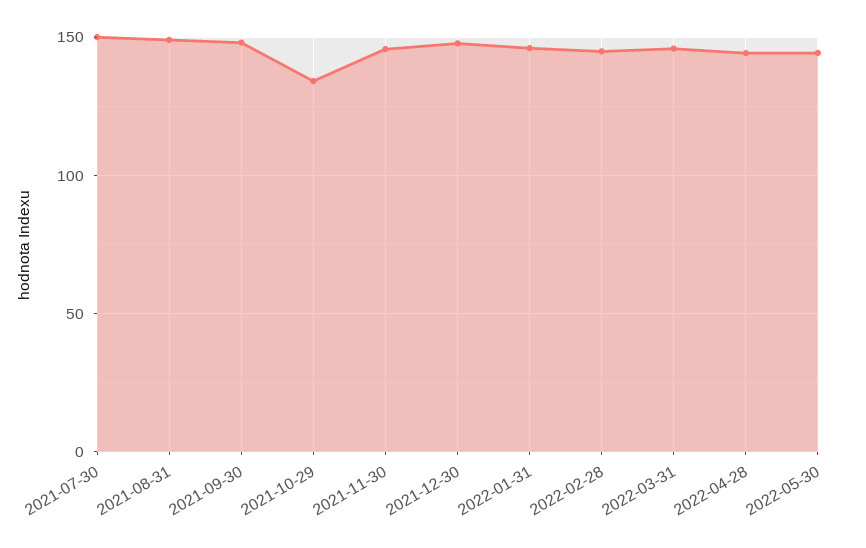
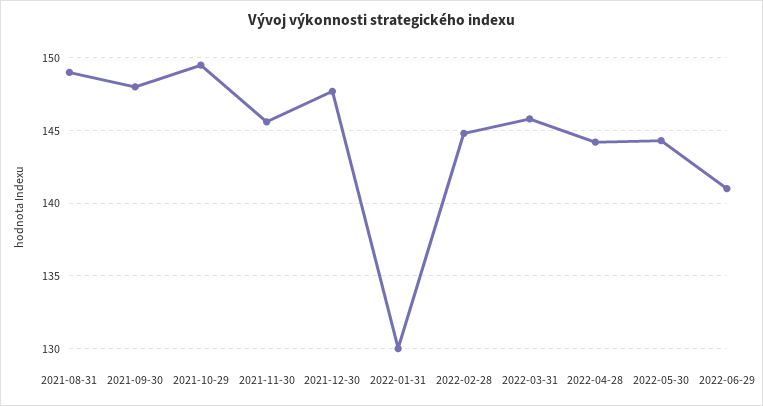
2021-07-30: 150 -> none
2021-10-29: 135 -> 149.5
2022-01-31: 145 -> 130
2022-06-29: none -> 141

